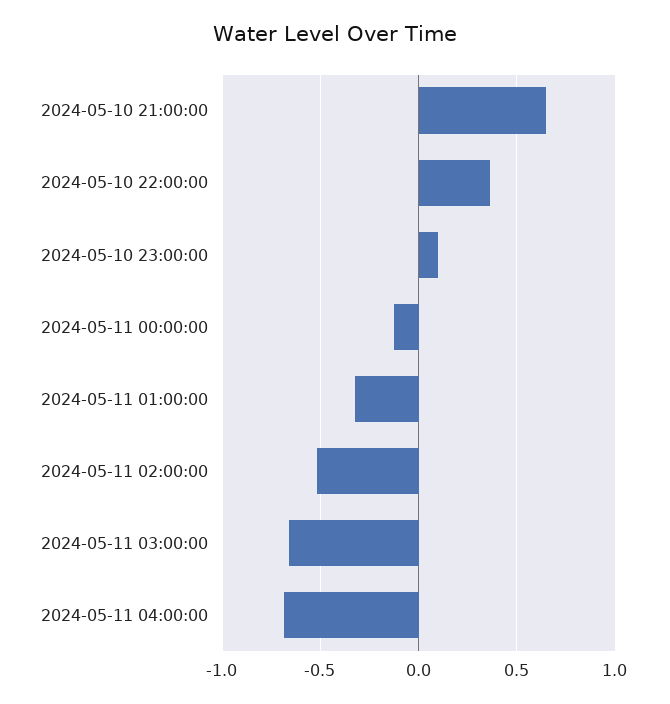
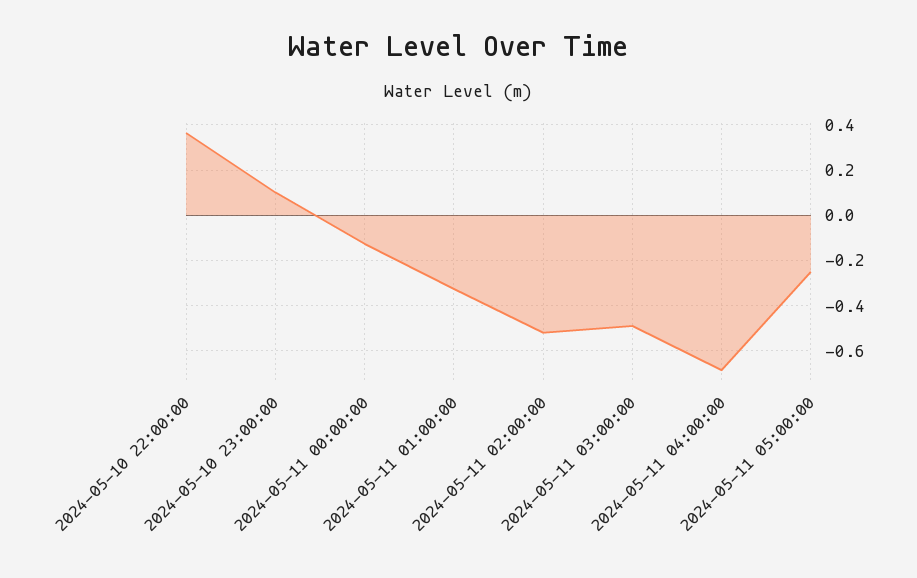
2024-05-10 21:00:00: 0.65 -> none
2024-05-11 03:00:00: -0.65 -> -0.5
2024-05-11 05:00:00: none -> -0.25

